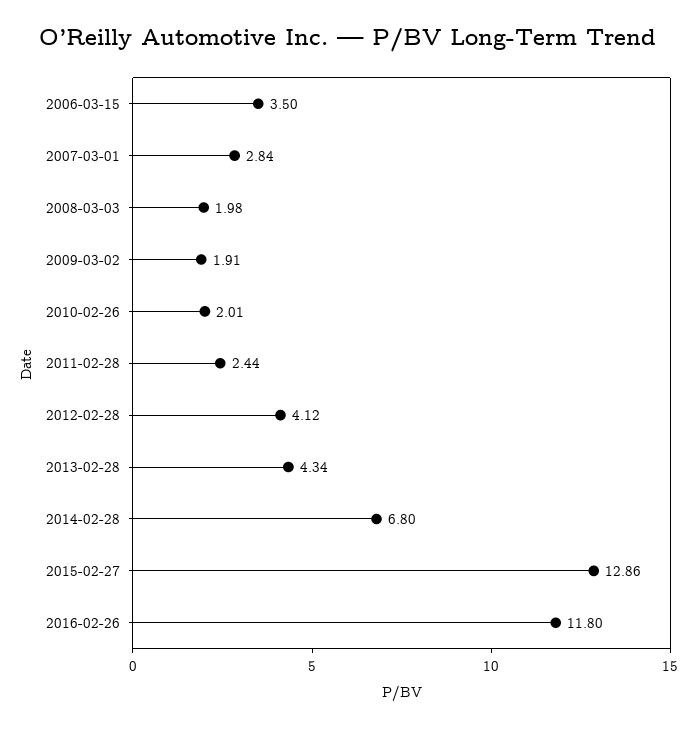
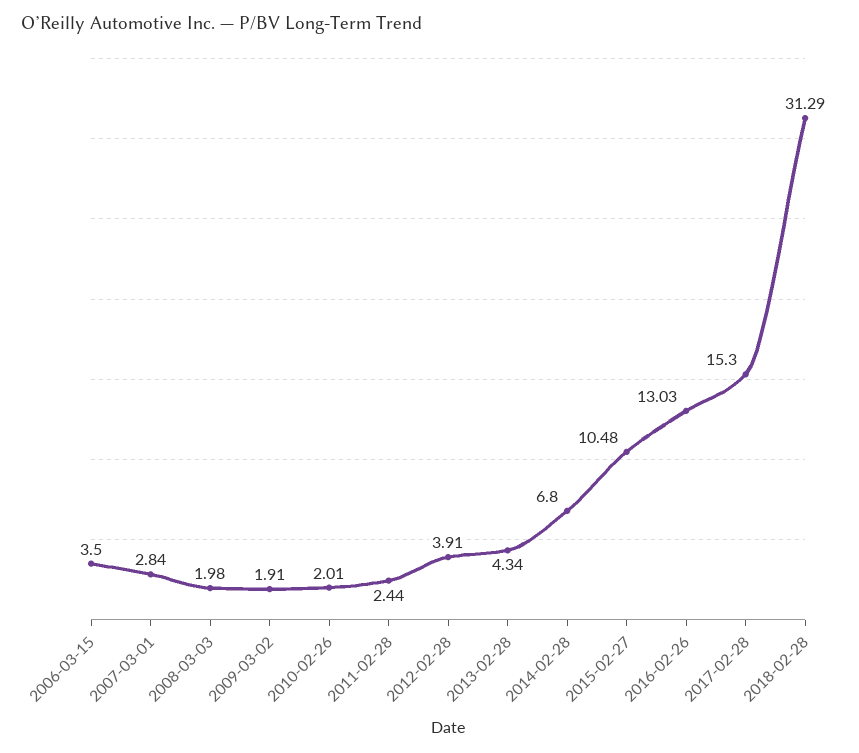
2012-02-28: 4.12 -> 3.91
2015-02-27: 12.86 -> 10.48
2016-02-26: 11.8 -> 13.03
2017-02-28: none -> 15.3
2018-02-28: none -> 31.29

